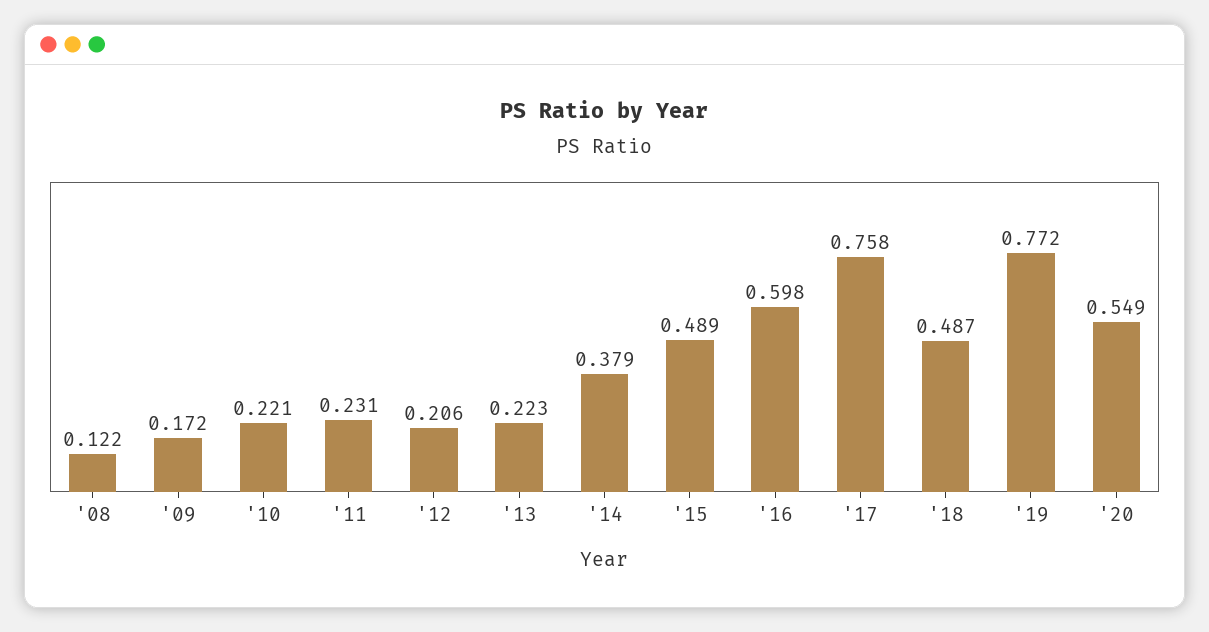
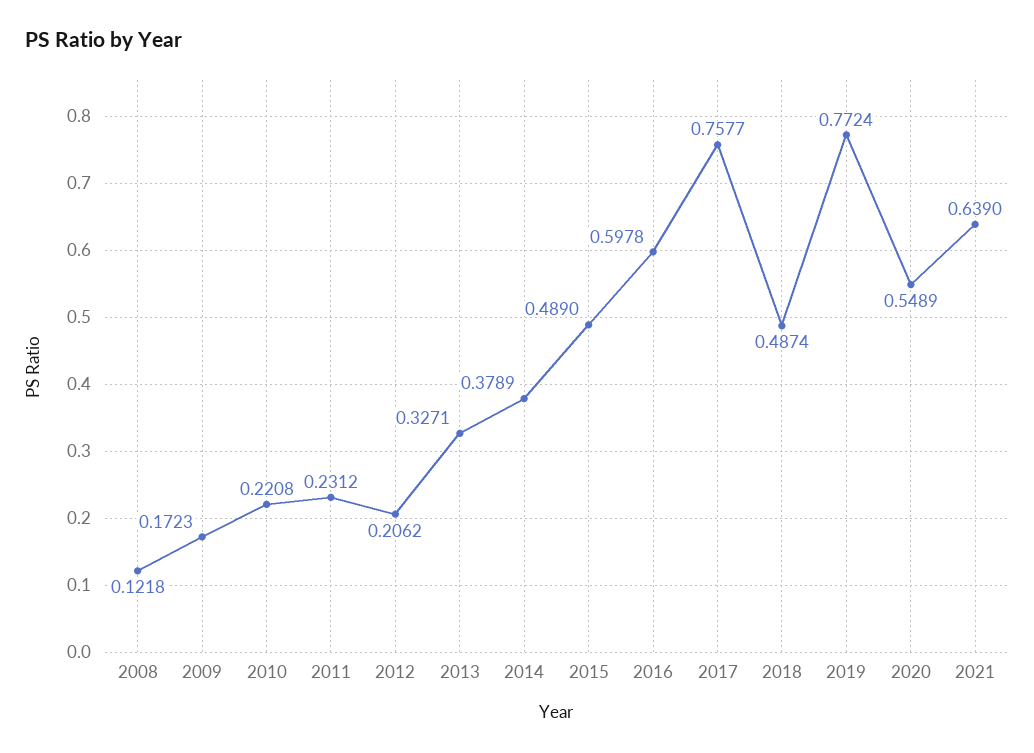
'13: 0.223 -> 0.3271
2021: none -> 0.639

